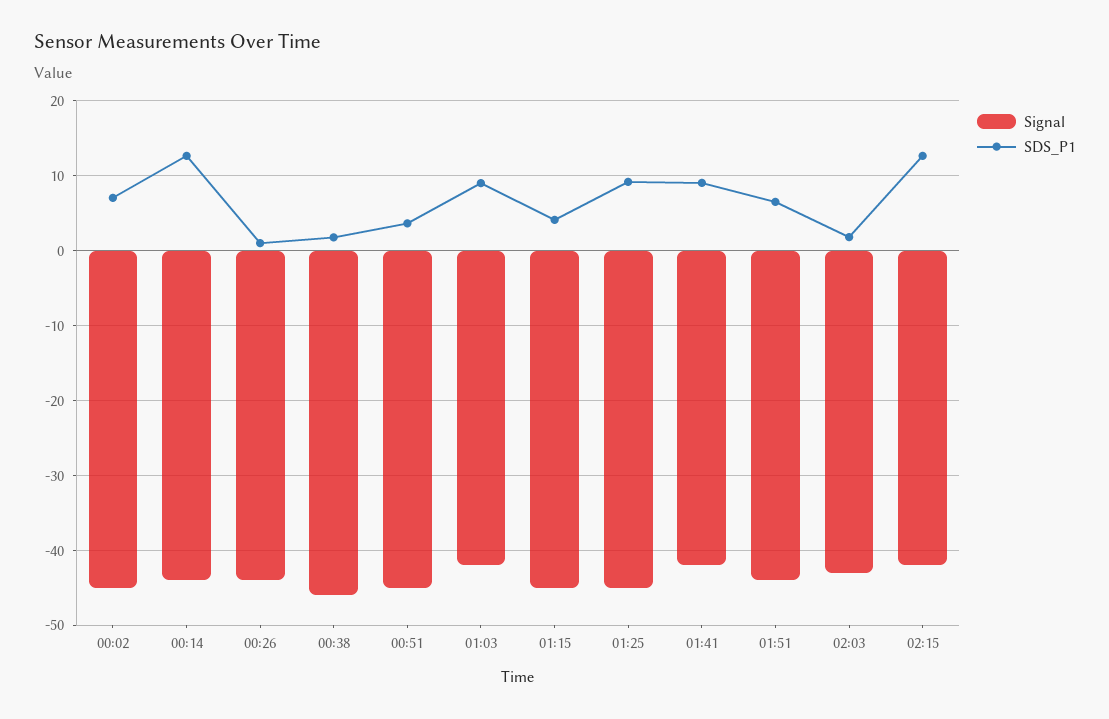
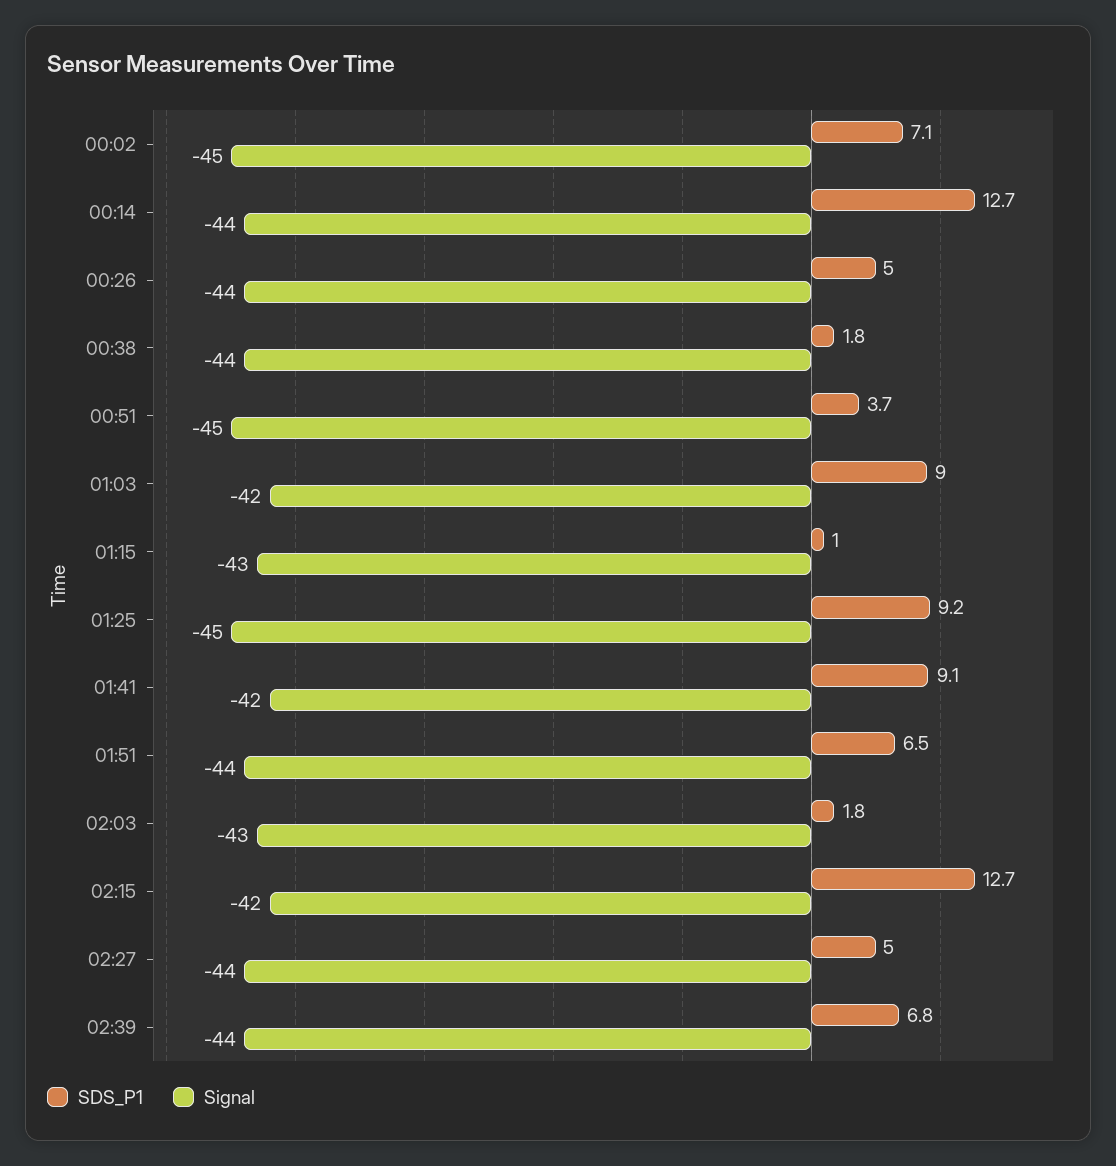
SDS_P1, 00:26: 1 -> 5
Signal, 00:38: -46 -> -44
Signal, 01:15: -45 -> -43
SDS_P1, 01:15: 4 -> 1
SDS_P1, 02:27: none -> 5
Signal, 02:27: none -> -44
SDS_P1, 02:39: none -> 6.8
Signal, 02:39: none -> -44

